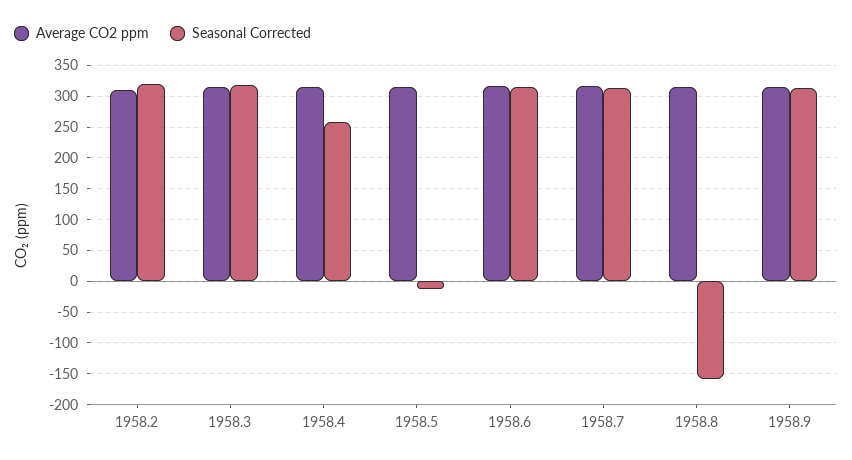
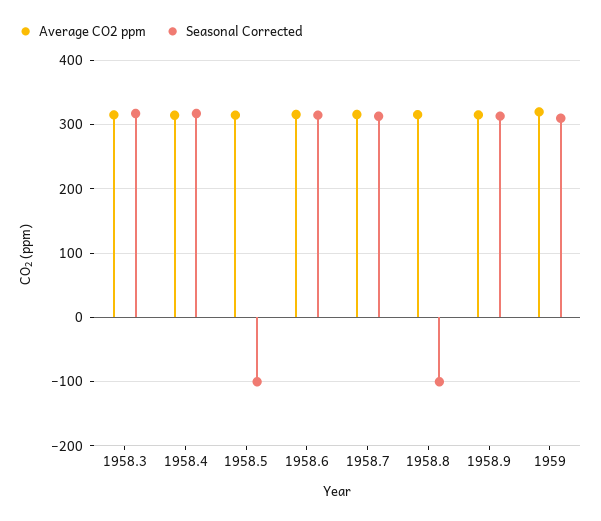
Average CO2 ppm, 1958.2: 310 -> none
Seasonal Corrected, 1958.2: 320 -> none
Seasonal Corrected, 1958.4: 260 -> 320
Seasonal Corrected, 1958.5: -10 -> -100
Seasonal Corrected, 1958.8: -160 -> -100
Average CO2 ppm, 1959: none -> 320
Seasonal Corrected, 1959: none -> 310

